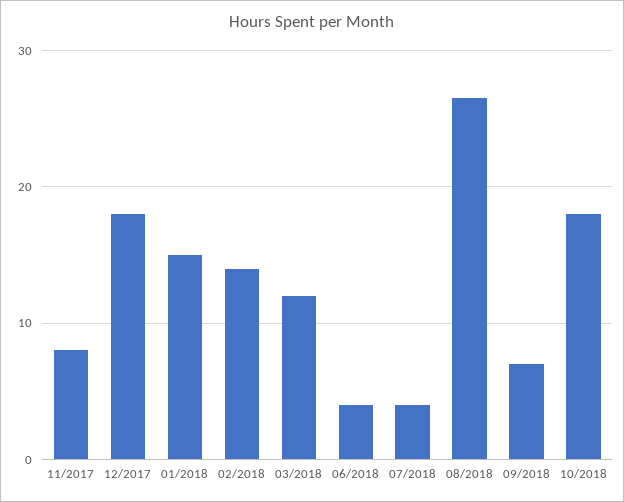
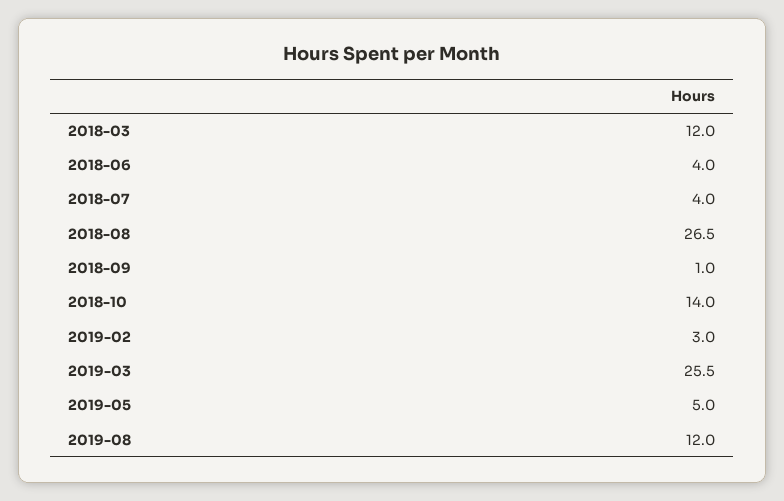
11/2017: 8 -> none
12/2017: 18 -> none
01/2018: 15 -> none
02/2018: 14 -> none
09/2018: 7 -> 1
10/2018: 18 -> 14
2019-02: none -> 3
2019-03: none -> 25.5
2019-05: none -> 5
2019-08: none -> 12

